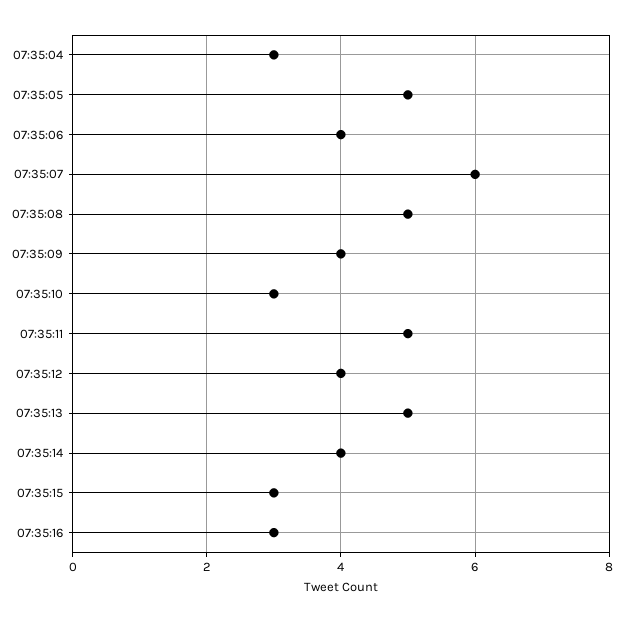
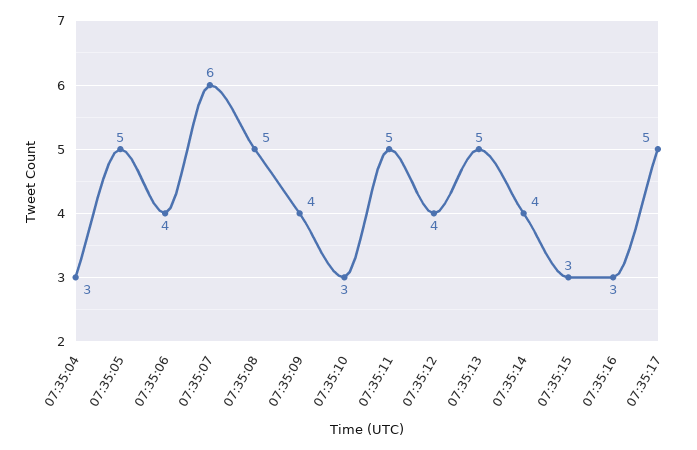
07:35:17: none -> 5

